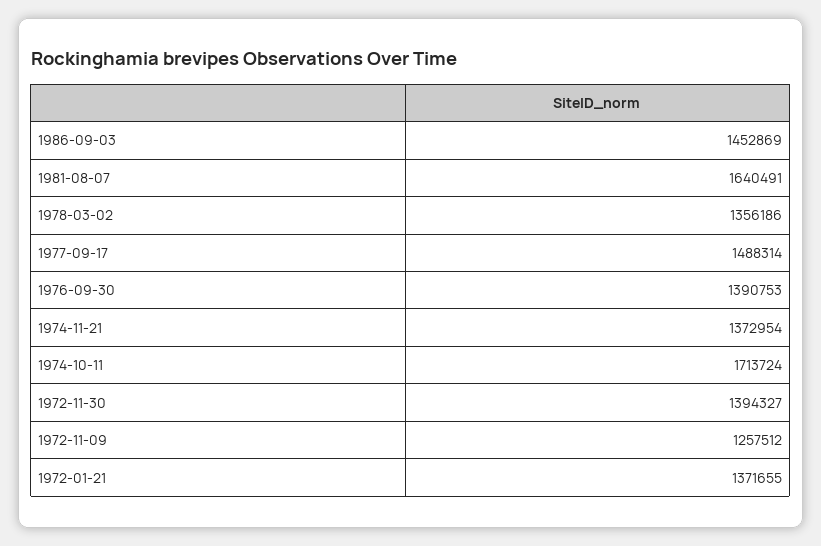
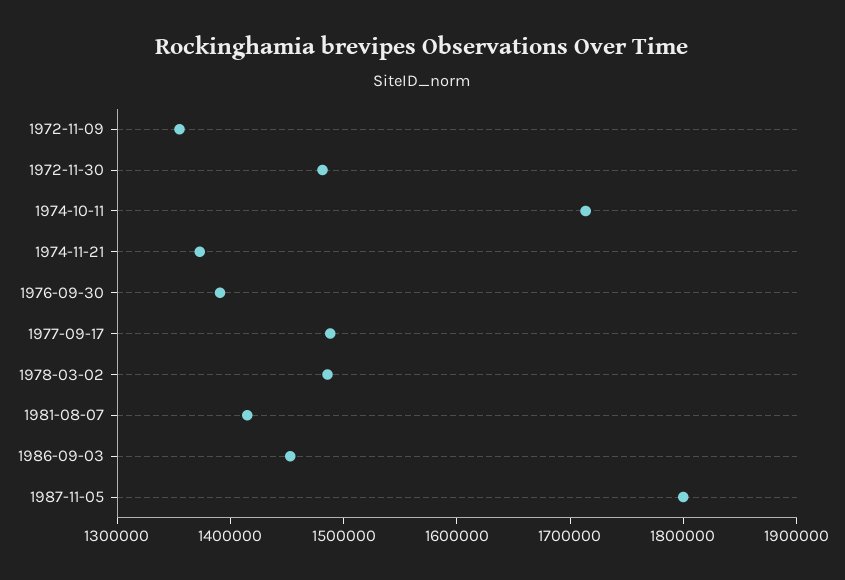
1981-08-07: 1640491 -> 1420000
1978-03-02: 1356186 -> 1480000
1972-11-30: 1394327 -> 1480000
1972-11-09: 1257512 -> 1360000
1972-01-21: 1371655 -> none
1987-11-05: none -> 1800000

